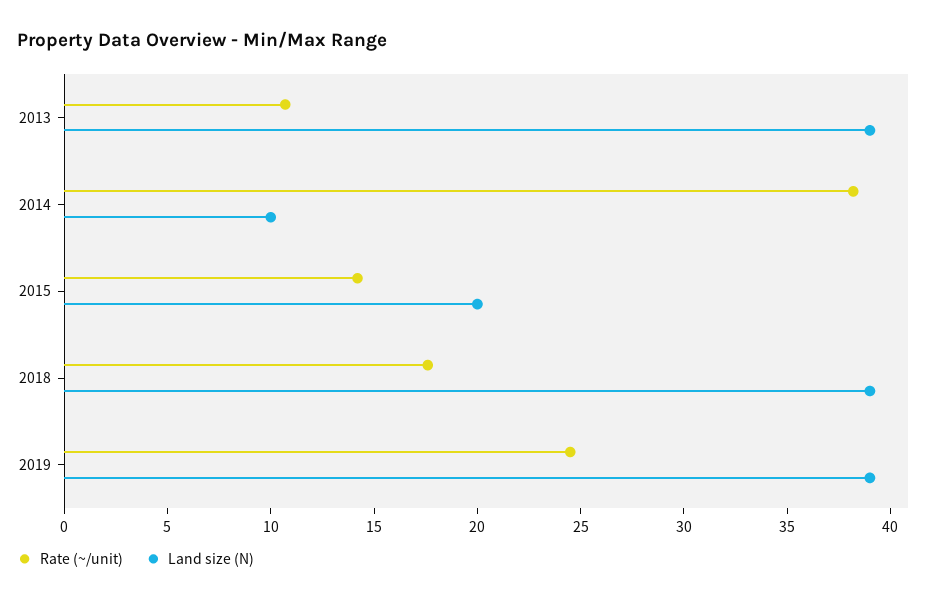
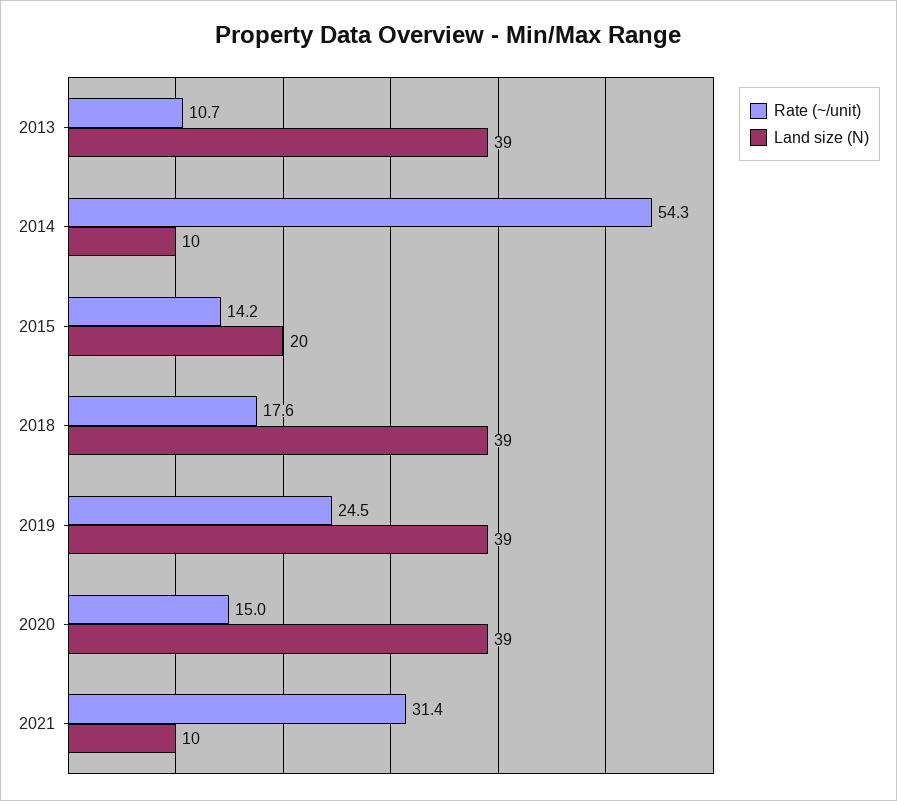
Rate (~/unit), 2014: 38 -> 54.3
Rate (~/unit), 2020: none -> 15
Land size (N), 2020: none -> 39
Rate (~/unit), 2021: none -> 31.4
Land size (N), 2021: none -> 10

